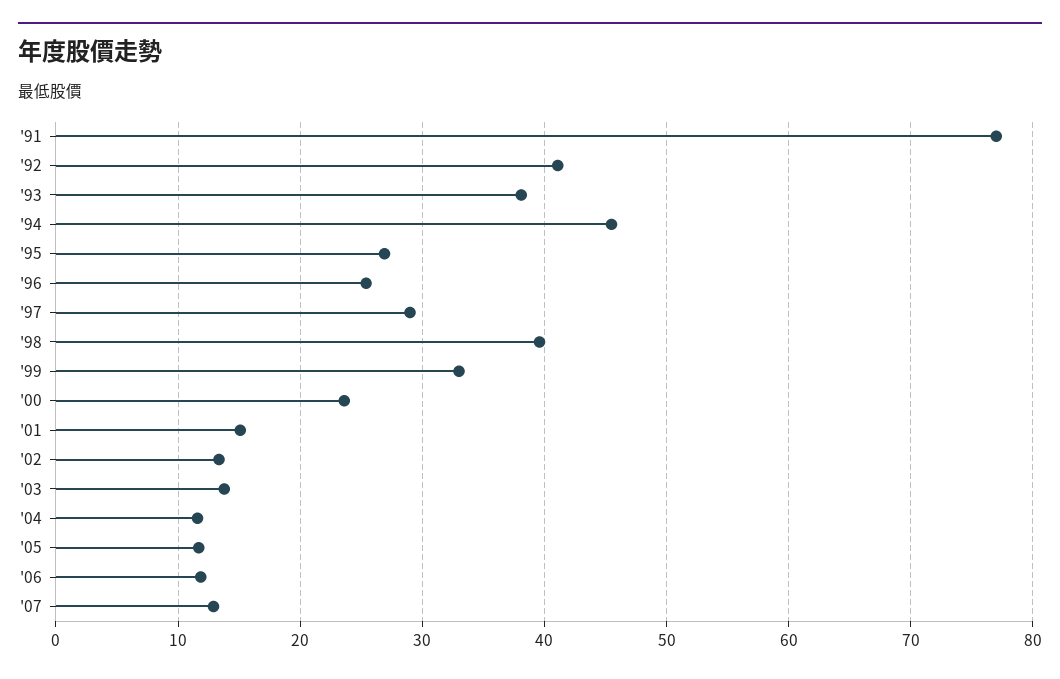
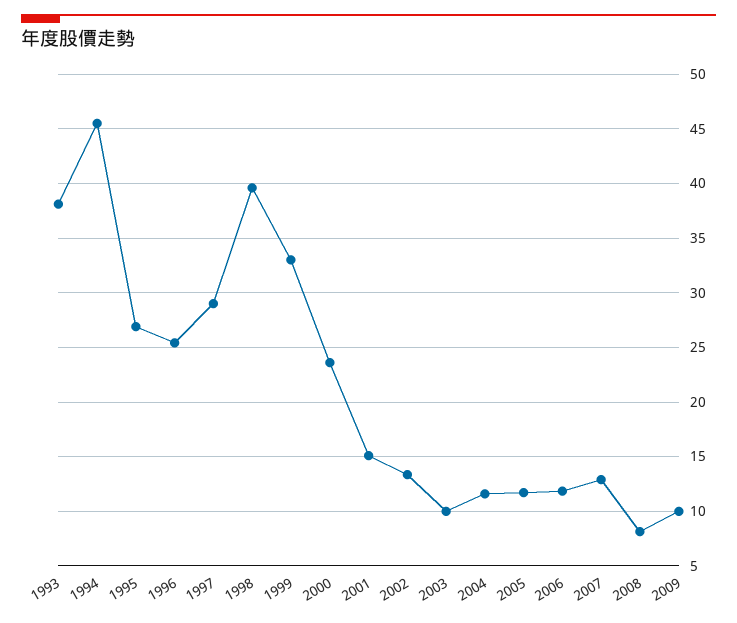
'91: 77 -> none
'92: 41 -> none
'03: 14 -> 10
2008: none -> 8
2009: none -> 10

